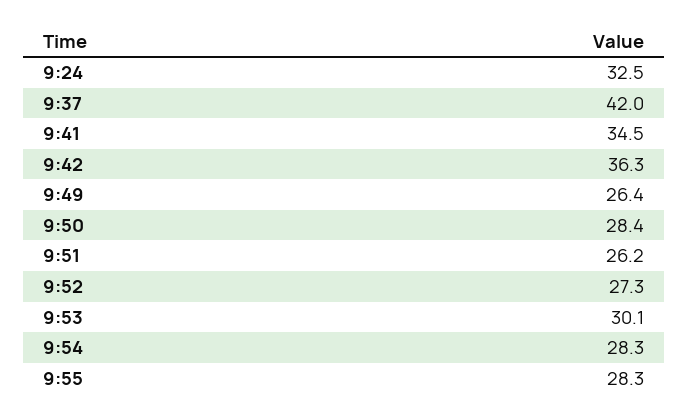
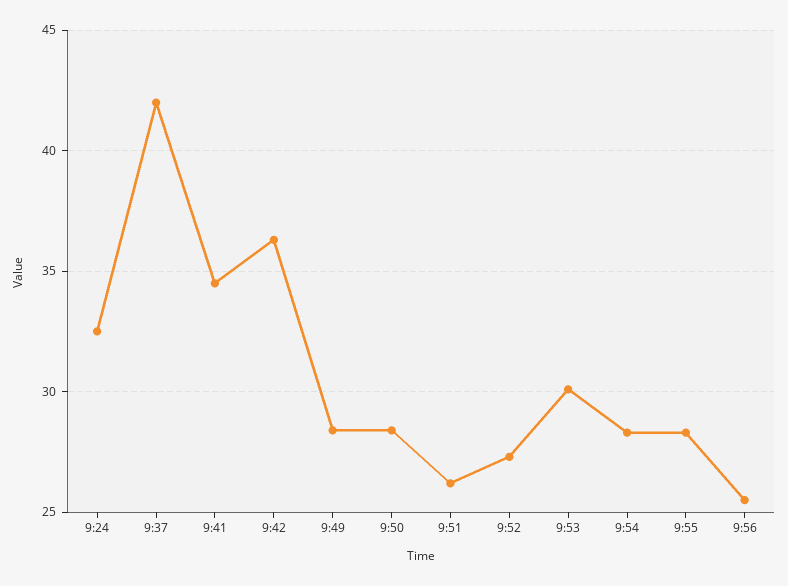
9:49: 26.4 -> 28.5
9:56: none -> 25.5

